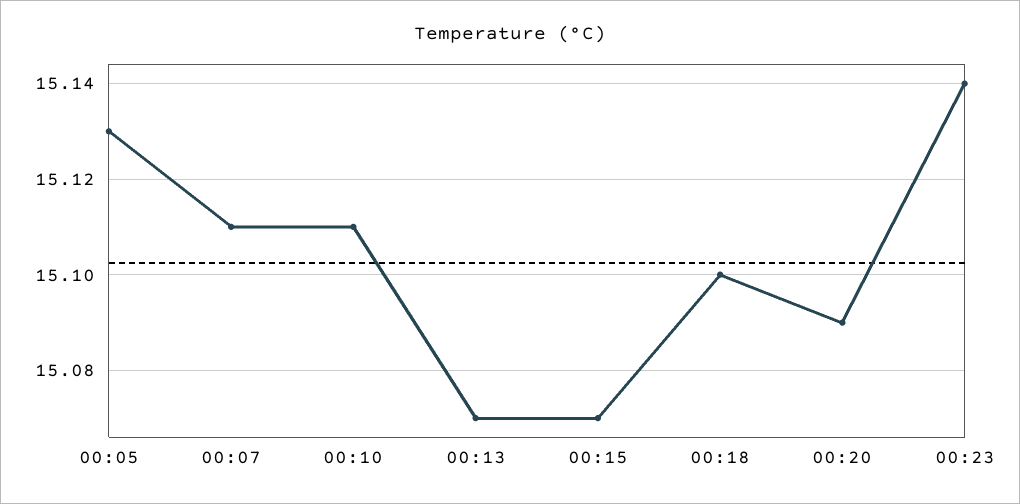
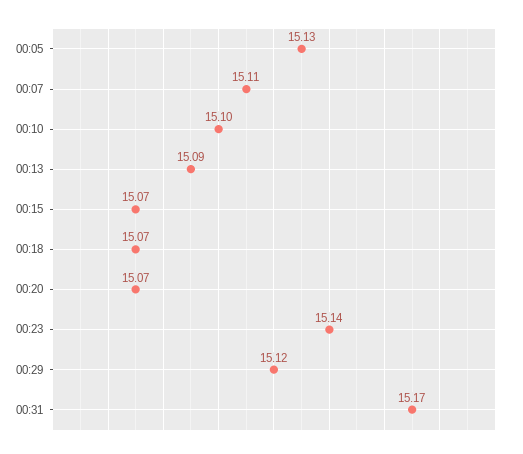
00:10: 15.11 -> 15.1
00:13: 15.07 -> 15.09
00:18: 15.1 -> 15.07
00:20: 15.09 -> 15.07
00:29: none -> 15.12
00:31: none -> 15.17

